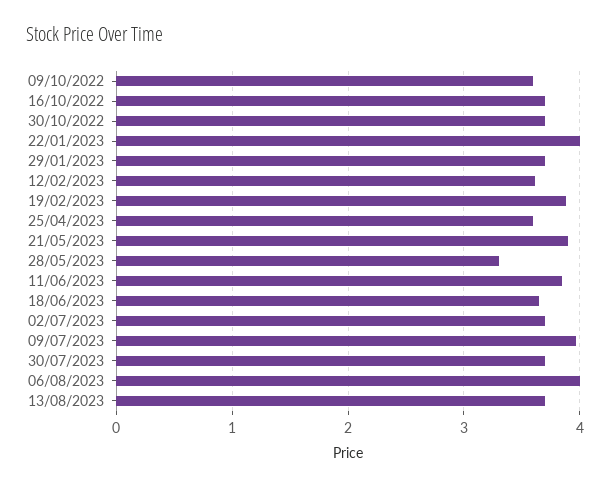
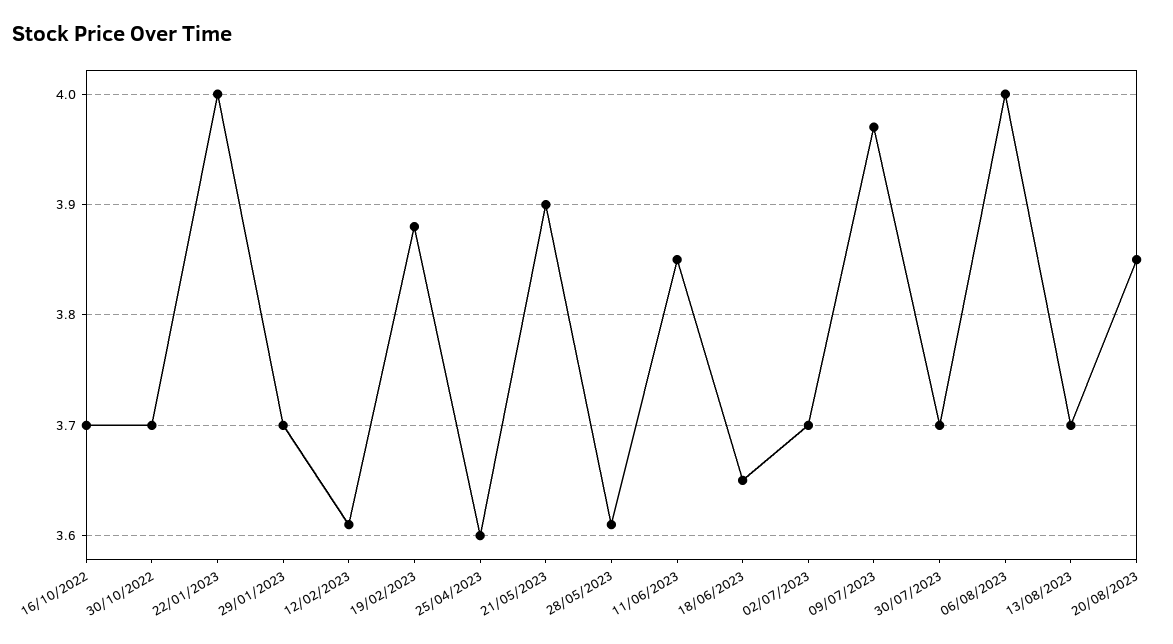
09/10/2022: 3.6 -> none
28/05/2023: 3.3 -> 3.61
20/08/2023: none -> 3.85

